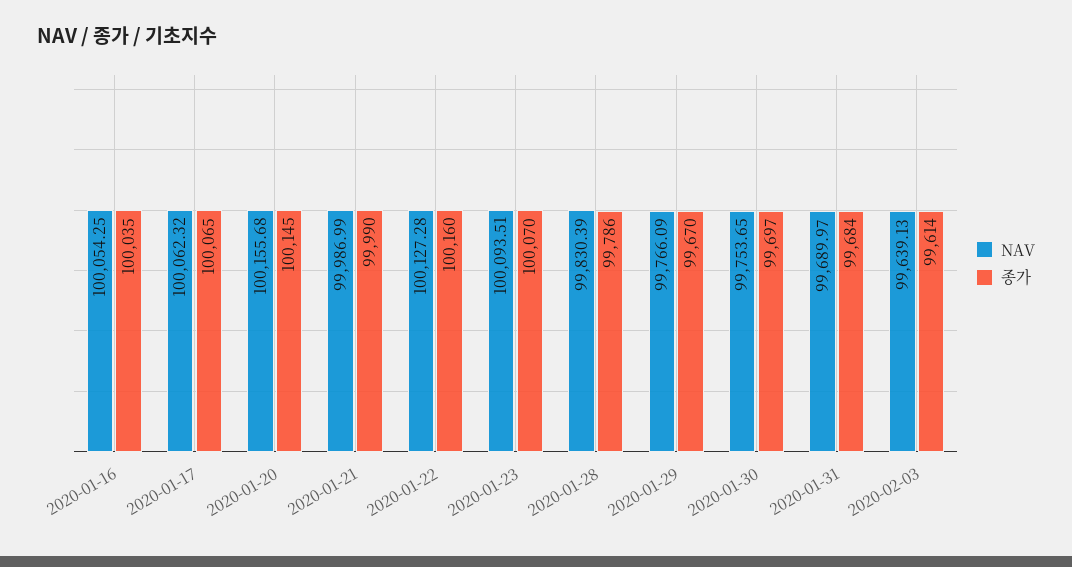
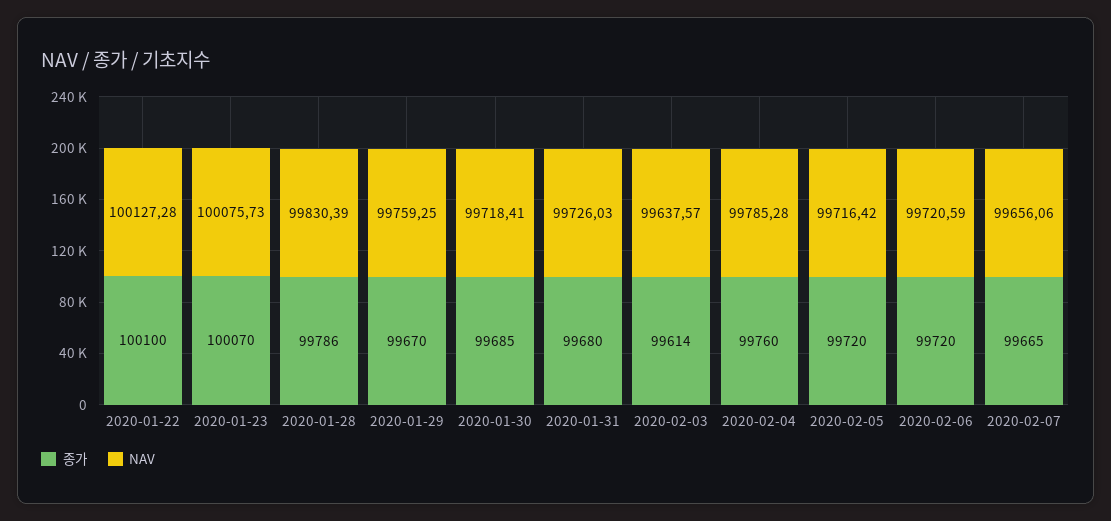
NAV, 2020-01-16: 100054.25 -> none
종가, 2020-01-16: 100035 -> none
NAV, 2020-01-17: 100062.32 -> none
종가, 2020-01-17: 100065 -> none
NAV, 2020-01-20: 100155.68 -> none
종가, 2020-01-20: 100145 -> none
NAV, 2020-01-21: 99986.99 -> none
종가, 2020-01-21: 99990 -> none
종가, 2020-01-22: 100160 -> 100100
NAV, 2020-01-23: 100093.51 -> 100075.73
NAV, 2020-01-29: 99766.09 -> 99759.25
NAV, 2020-01-30: 99753.65 -> 99718.41
종가, 2020-01-30: 99697 -> 99685
NAV, 2020-01-31: 99689.97 -> 99726.03
종가, 2020-01-31: 99684 -> 99680
NAV, 2020-02-03: 99639.13 -> 99637.57
종가, 2020-02-04: none -> 99760
NAV, 2020-02-04: none -> 99785.28
종가, 2020-02-05: none -> 99720
NAV, 2020-02-05: none -> 99716.42
종가, 2020-02-06: none -> 99720
NAV, 2020-02-06: none -> 99720.59
종가, 2020-02-07: none -> 99665
NAV, 2020-02-07: none -> 99656.06

